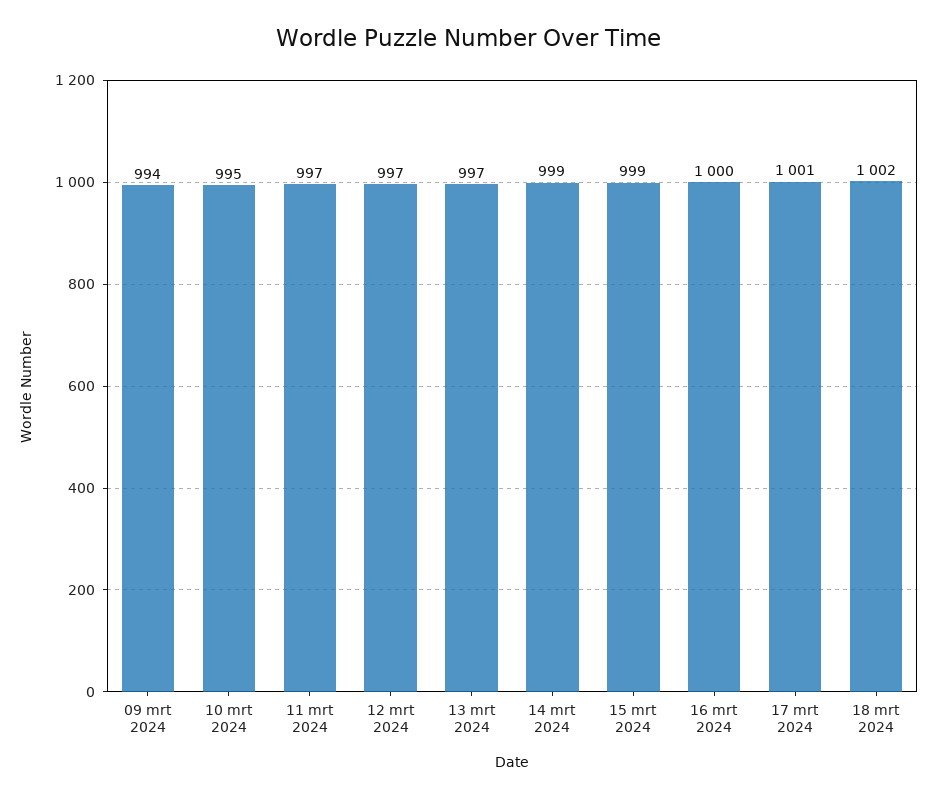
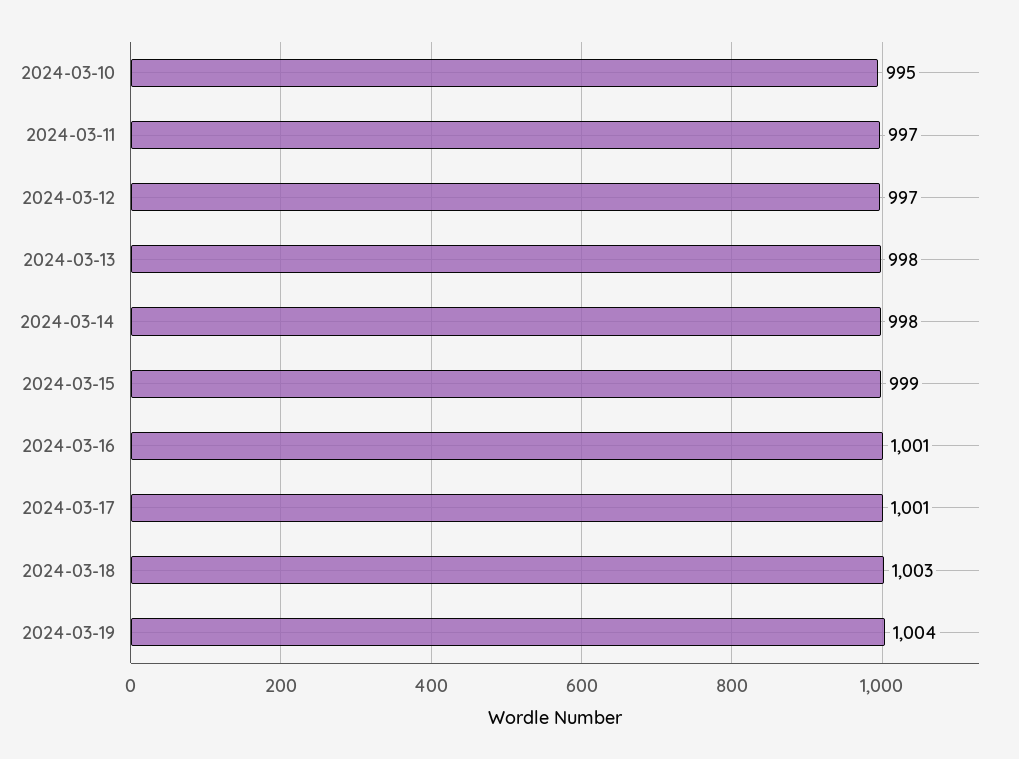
09 mrt 2024: 994 -> none
13 mrt 2024: 997 -> 998
14 mrt 2024: 999 -> 998
16 mrt 2024: 1000 -> 1001
18 mrt 2024: 1002 -> 1003
2024-03-19: none -> 1004

